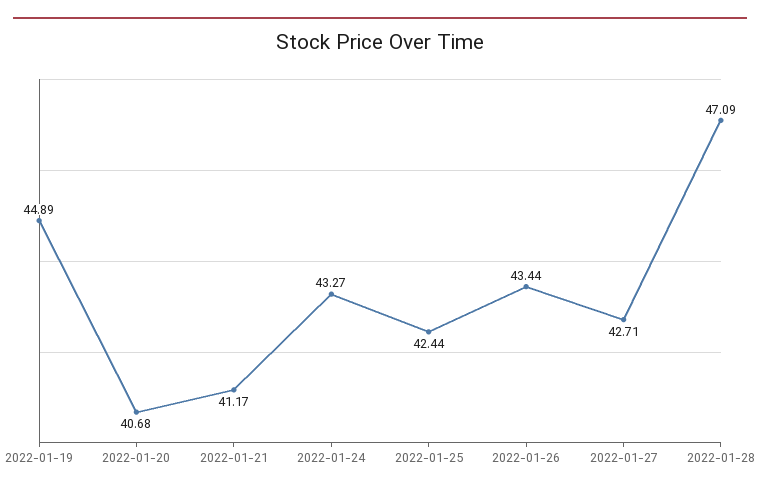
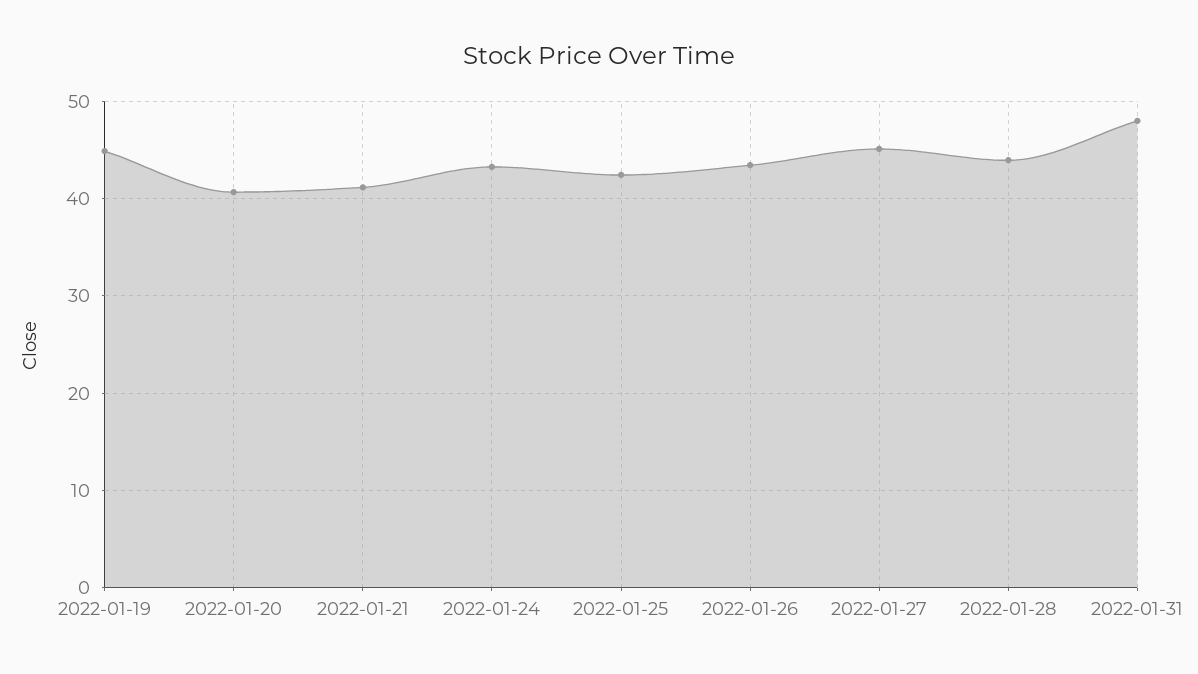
2022-01-27: 42.71 -> 45
2022-01-28: 47.09 -> 44
2022-01-31: none -> 48

